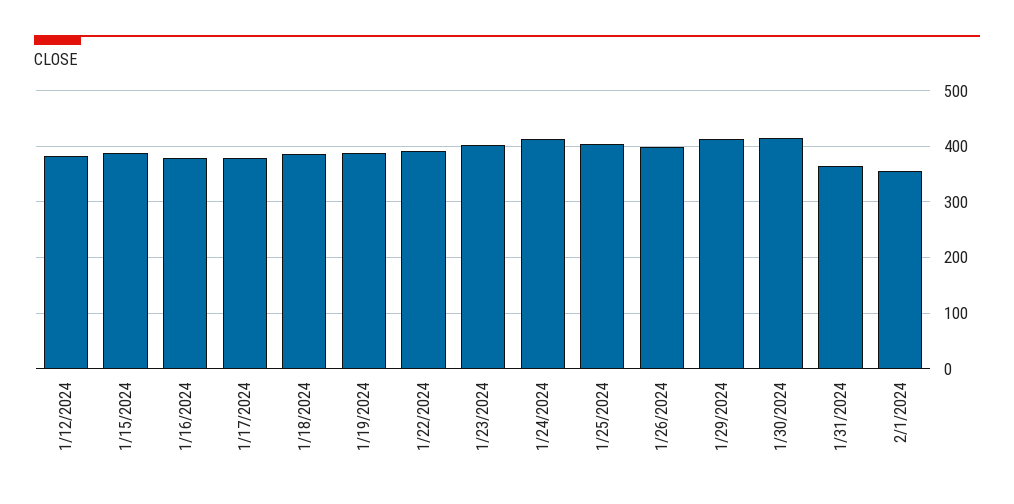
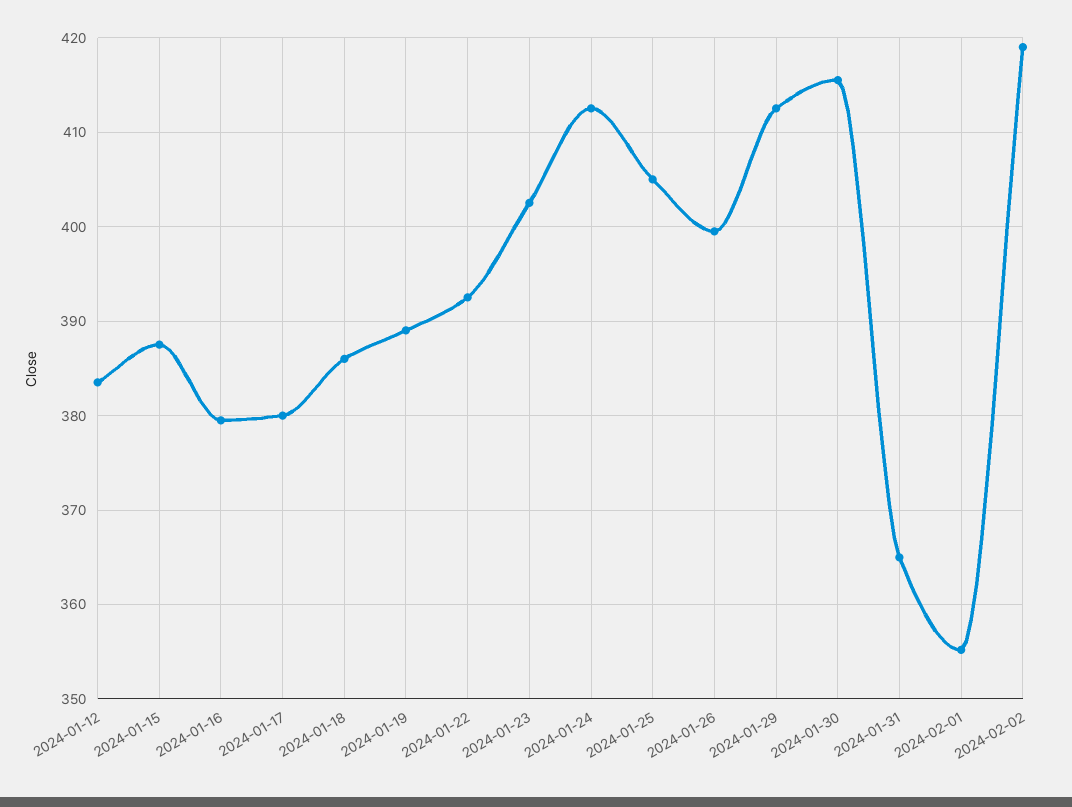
2024-02-02: none -> 419

